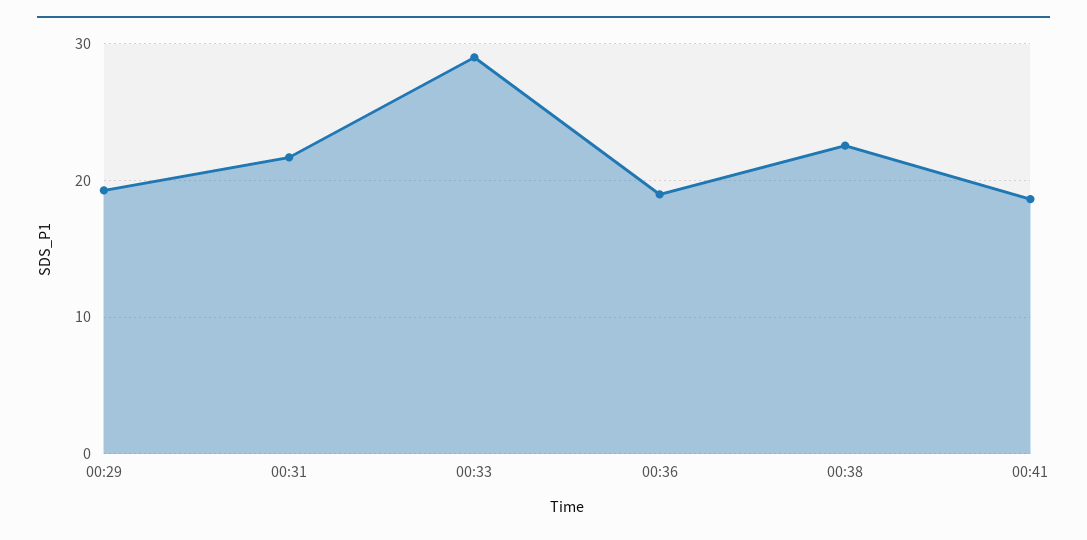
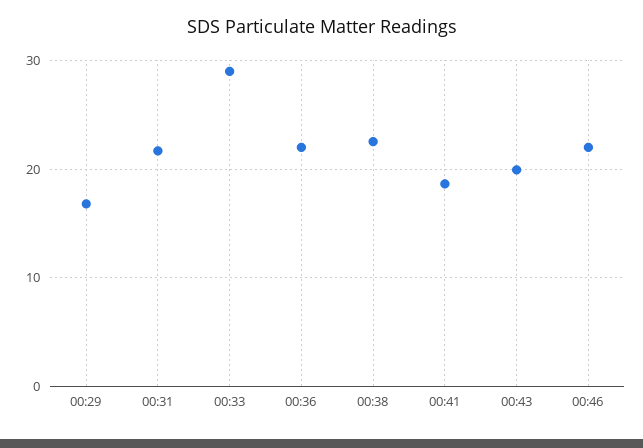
00:29: 19 -> 17
00:36: 19 -> 22
00:43: none -> 20
00:46: none -> 22

